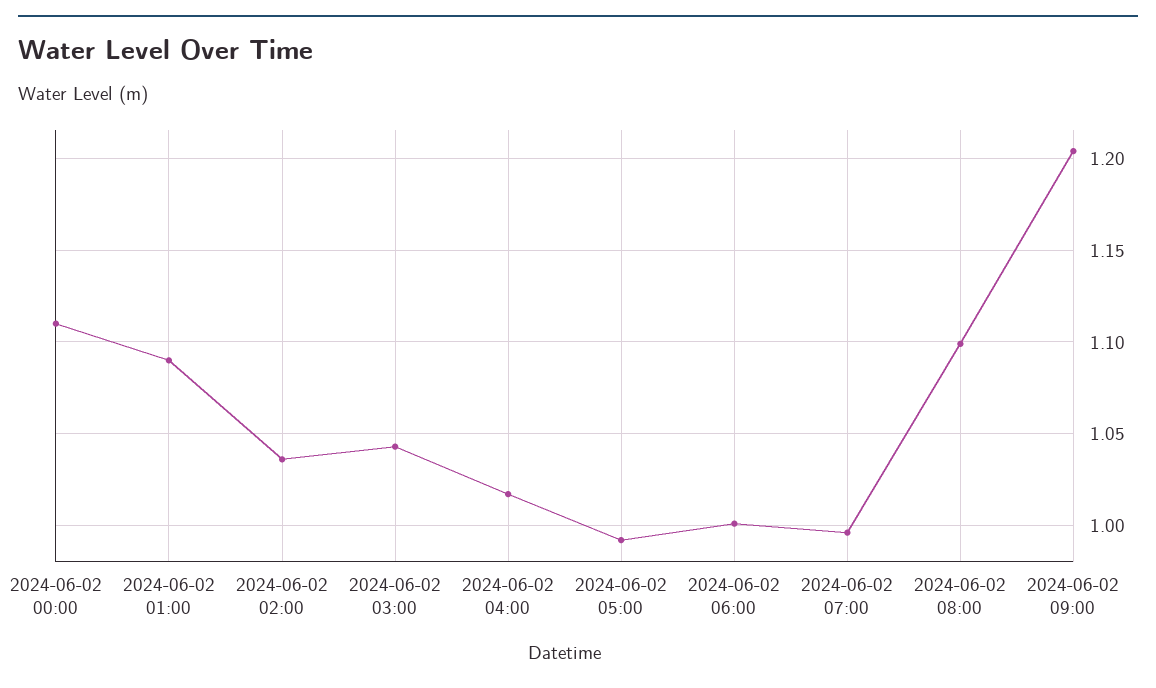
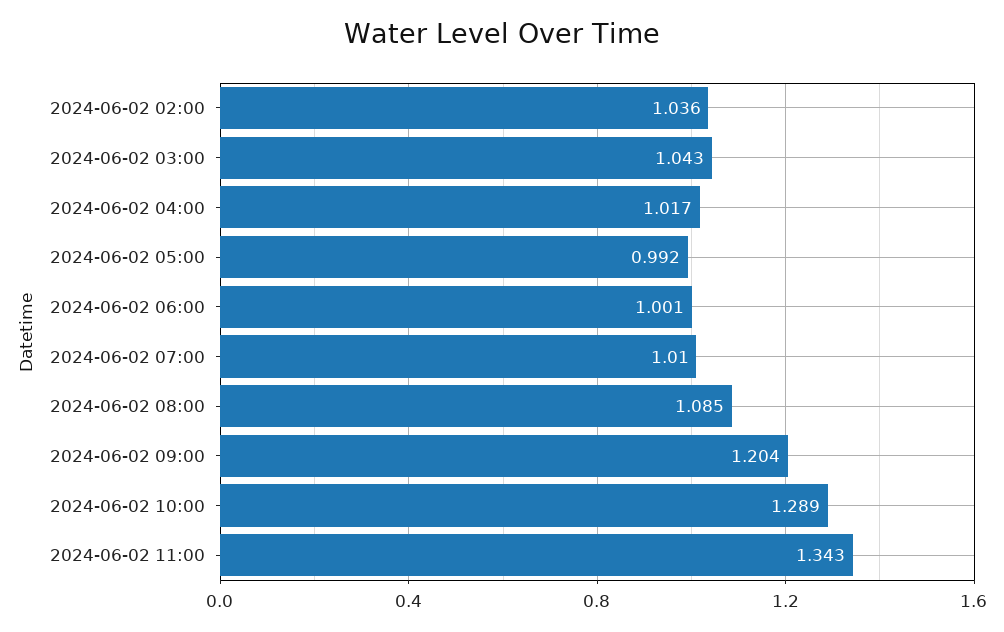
2024-06-02 00:00: 1.11 -> none
2024-06-02 01:00: 1.09 -> none
2024-06-02 07:00: 0.995 -> 1.01
2024-06-02 08:00: 1.1 -> 1.085
2024-06-02 10:00: none -> 1.289
2024-06-02 11:00: none -> 1.343

